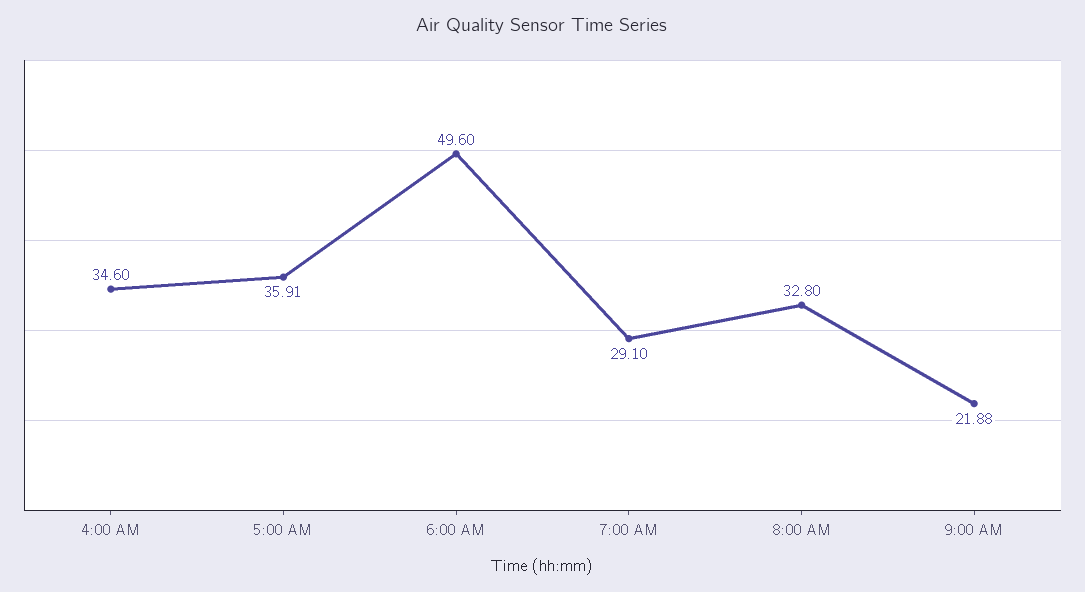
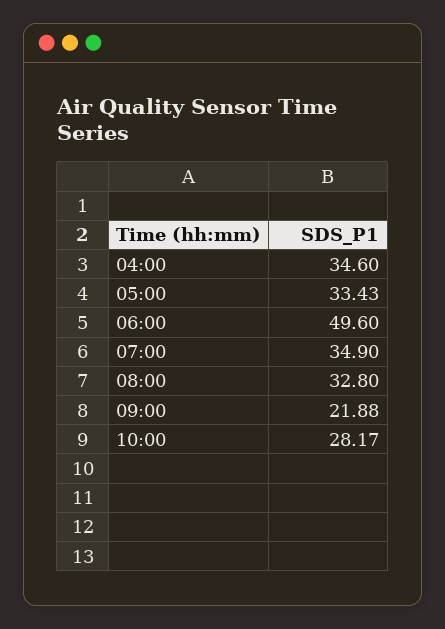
5:00 AM: 35.91 -> 33.43
7:00 AM: 29.1 -> 34.9
10:00: none -> 28.17

